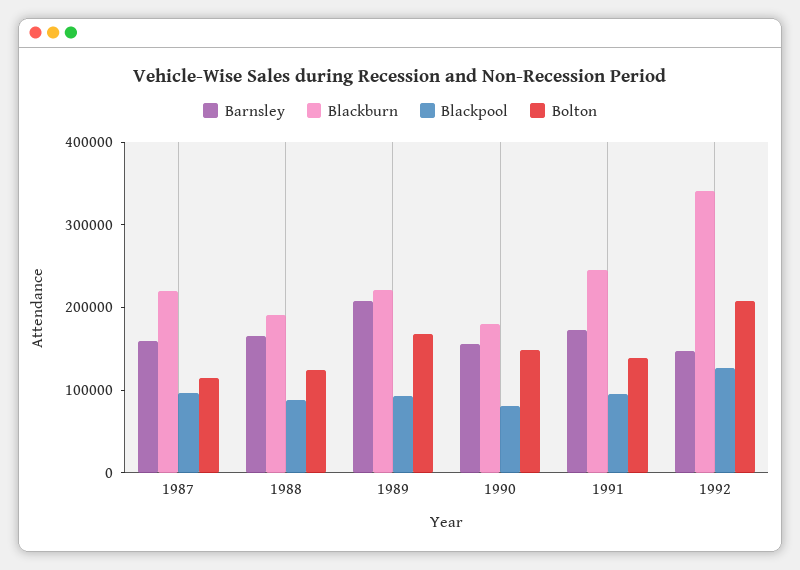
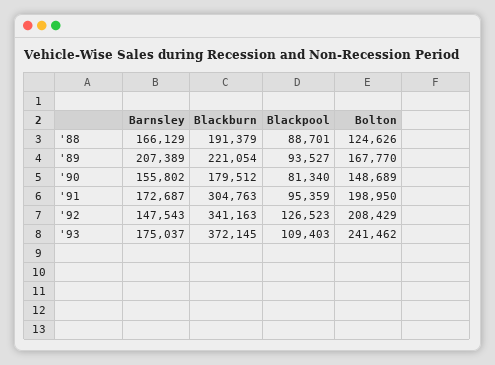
Barnsley, 1987: 160000 -> none
Blackburn, 1987: 220000 -> none
Blackpool, 1987: 100000 -> none
Bolton, 1987: 120000 -> none
Blackburn, 1991: 240000 -> 304763
Bolton, 1991: 140000 -> 198950
Barnsley, '93: none -> 175037
Blackburn, '93: none -> 372145
Blackpool, '93: none -> 109403
Bolton, '93: none -> 241462

